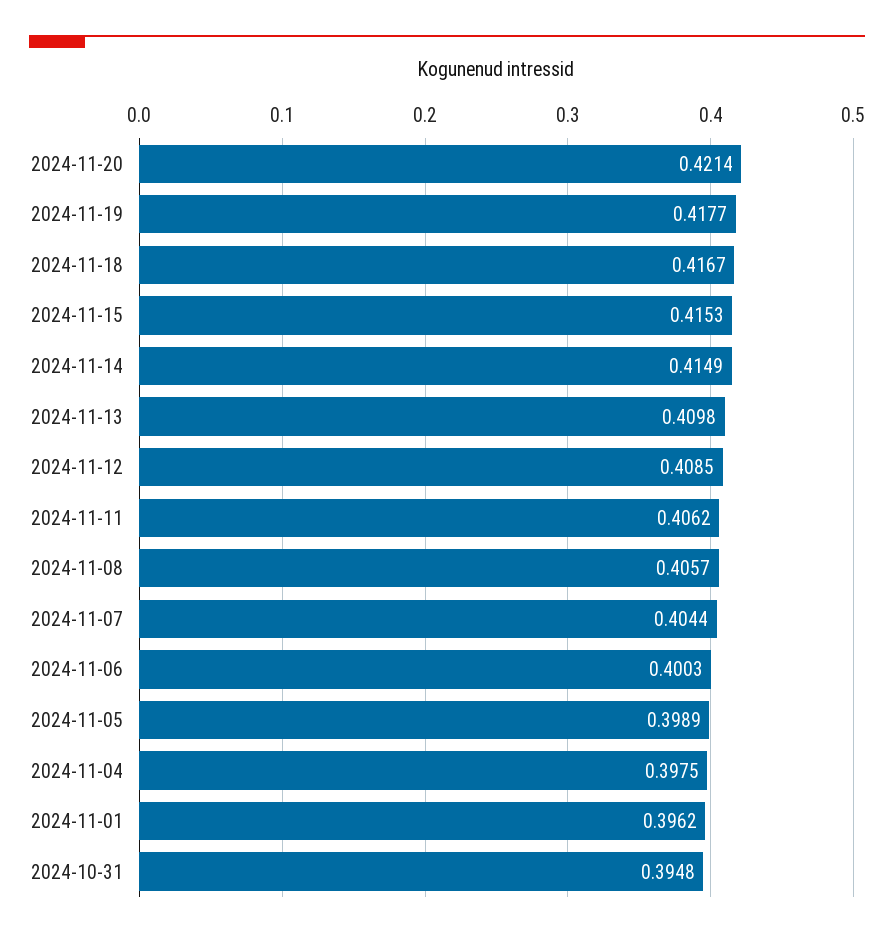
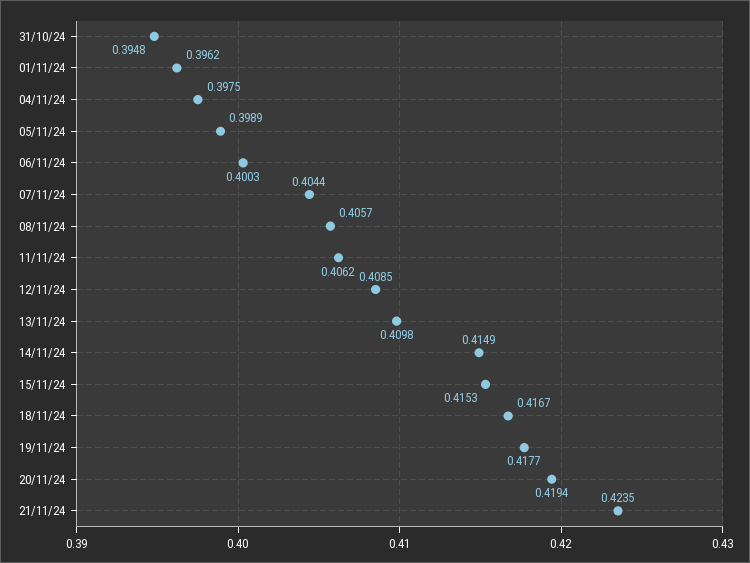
2024-11-20: 0.4214 -> 0.4194
21/11/24: none -> 0.4235

